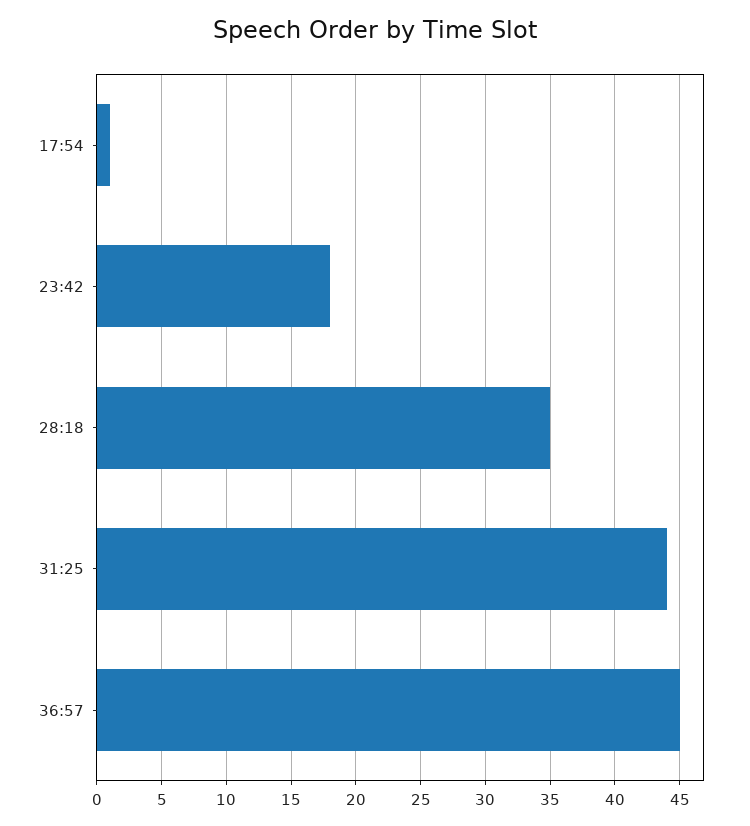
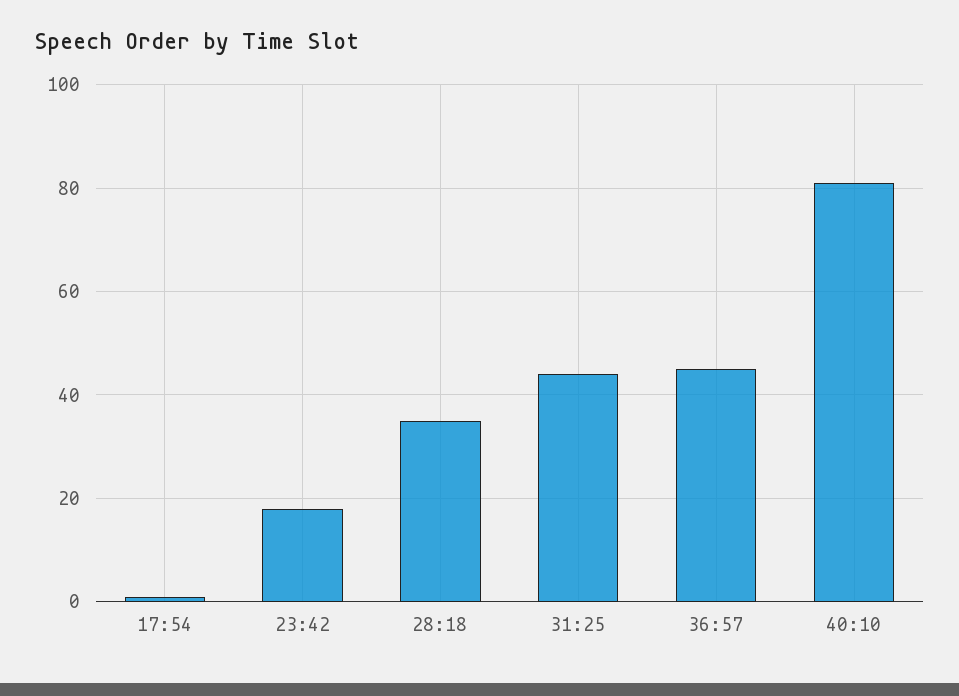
40:10: none -> 80

